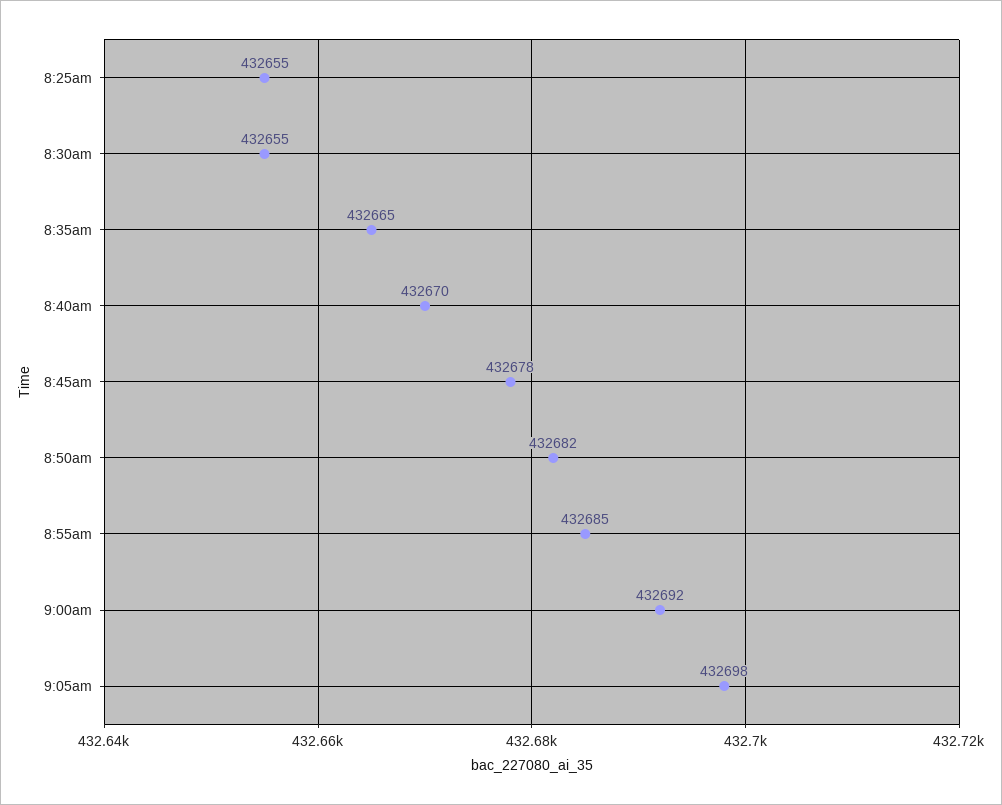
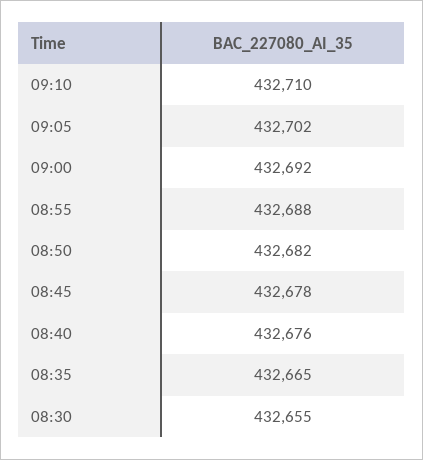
8:25am: 432655 -> none
8:40am: 432670 -> 432676
8:55am: 432685 -> 432688
9:05am: 432698 -> 432702
09:10: none -> 432710

